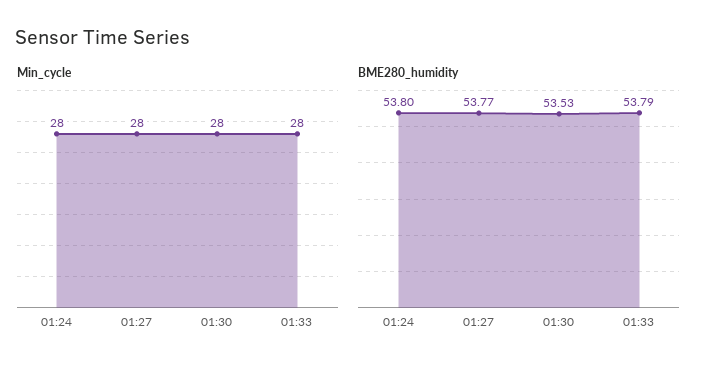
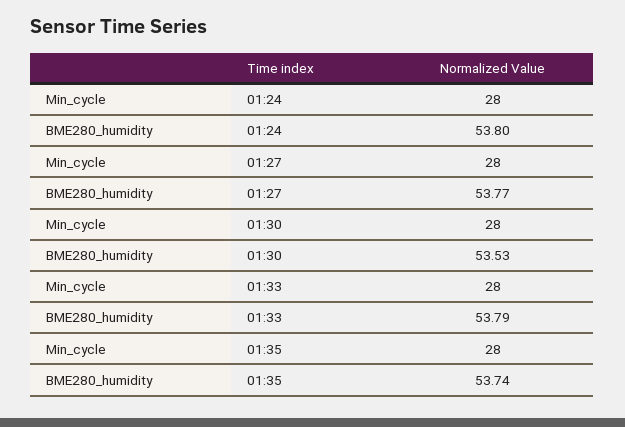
Min_cycle, 01:35: none -> 28
BME280_humidity, 01:35: none -> 53.74

